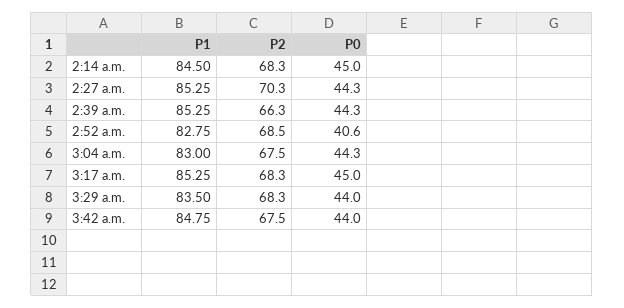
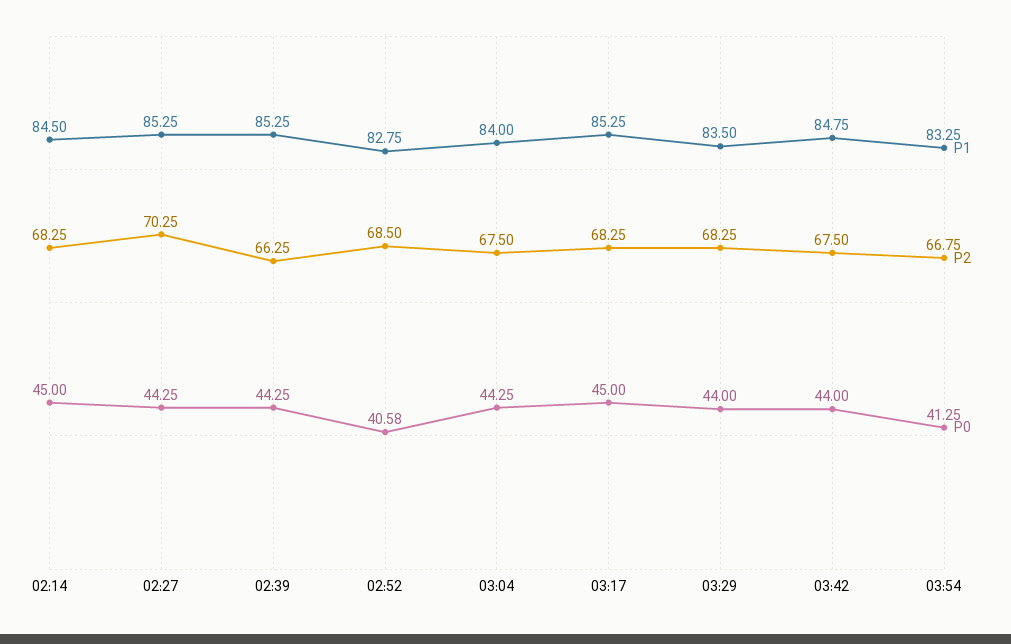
P1, 3:04 a.m.: 83 -> 84
P1, 03:54: none -> 83.25
P2, 03:54: none -> 66.75
P0, 03:54: none -> 41.25

